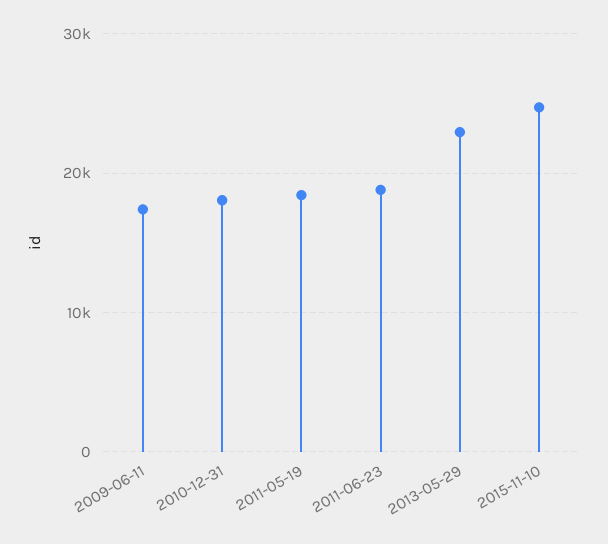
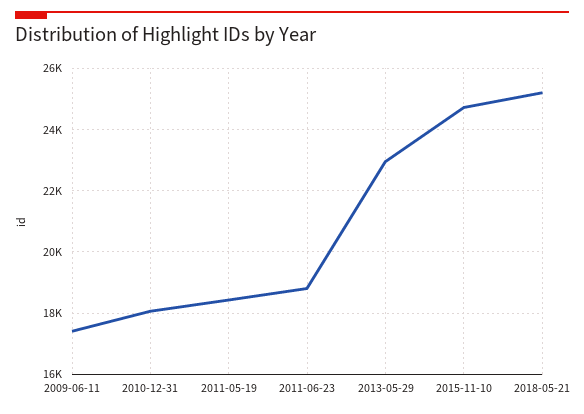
2018-05-21: none -> 25200

